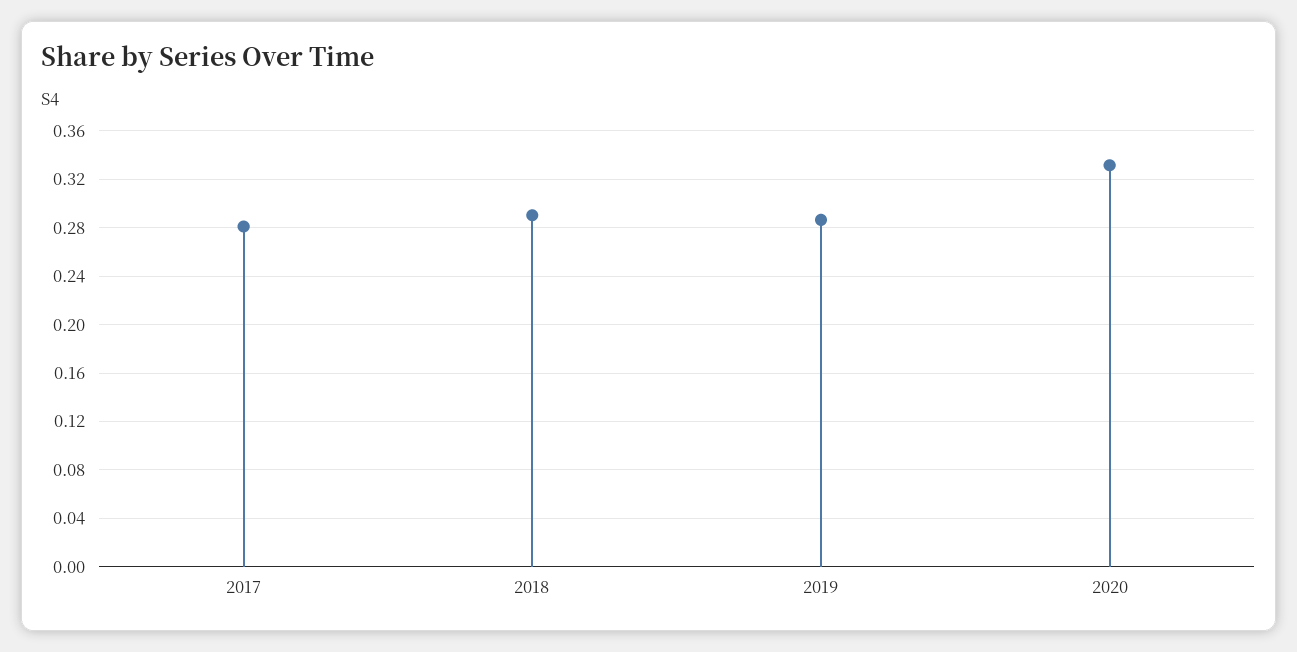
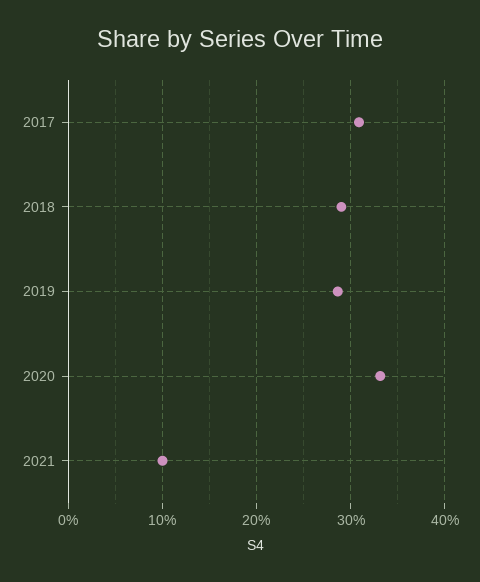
2017: 0.28 -> 0.31
2021: none -> 0.1

